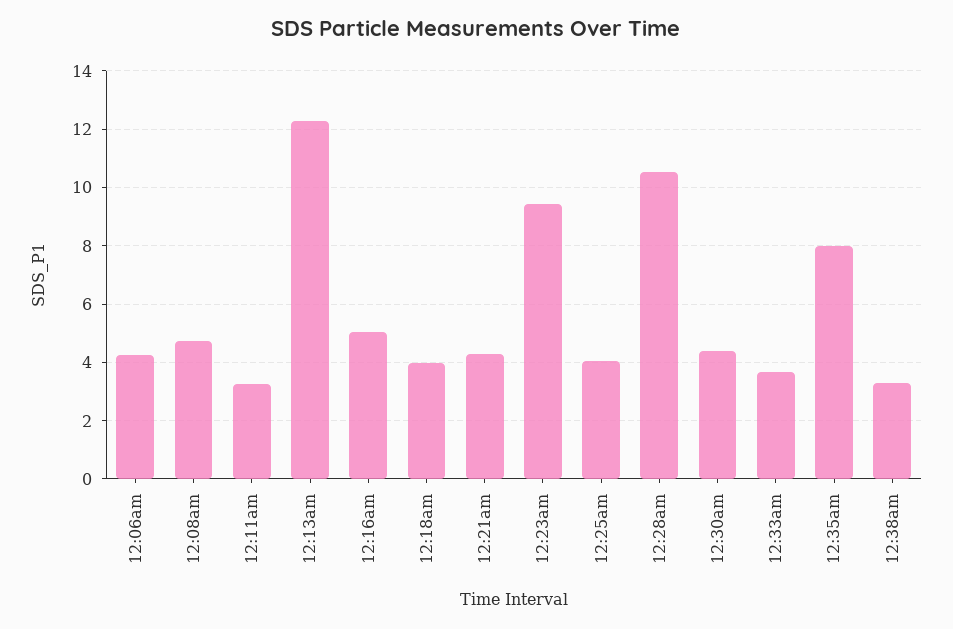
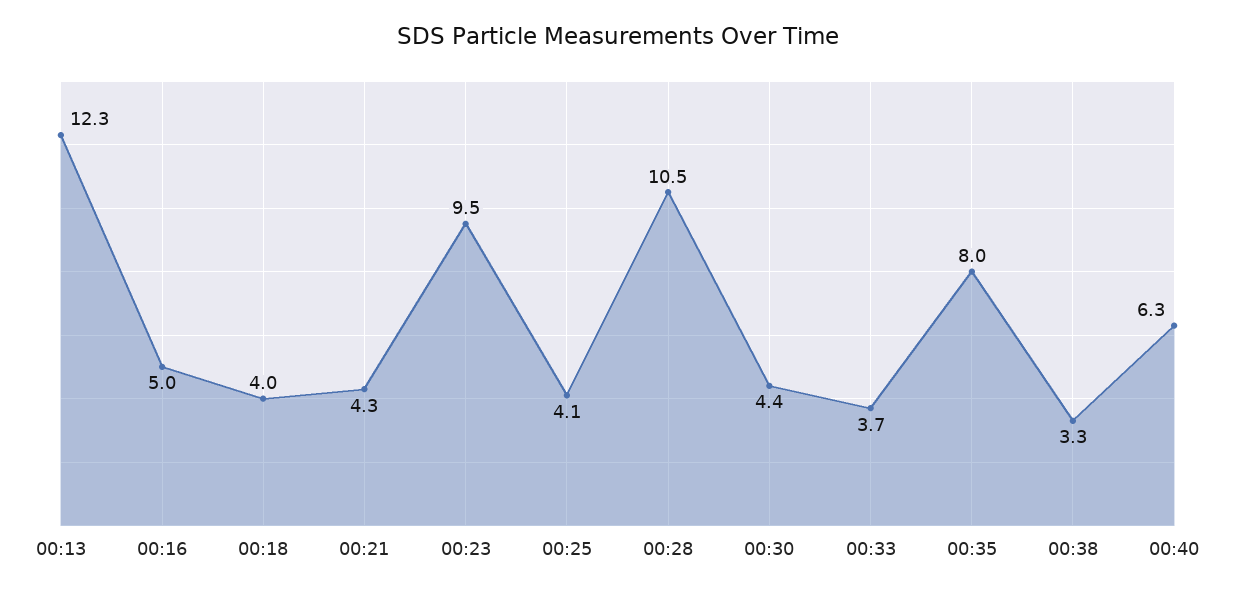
12:06am: 4.25 -> none
12:08am: 4.75 -> none
12:11am: 3.25 -> none
00:40: none -> 6.3

